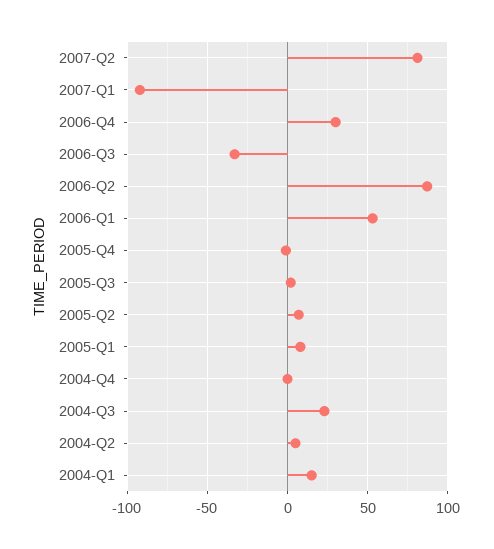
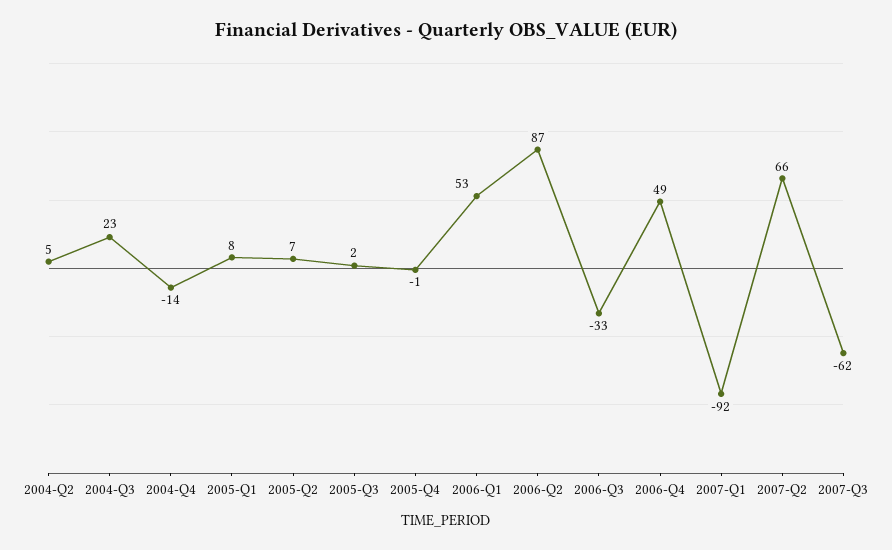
2007-Q2: 80 -> 66
2006-Q4: 30 -> 49
2004-Q4: 0 -> -14
2004-Q1: 15 -> none
2007-Q3: none -> -62

